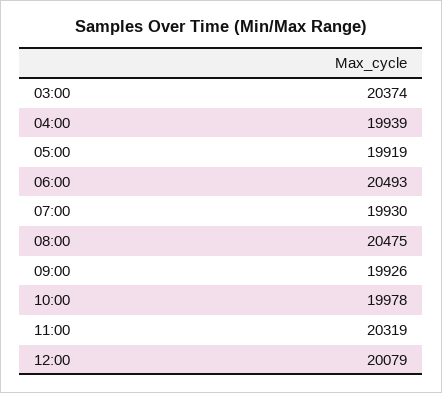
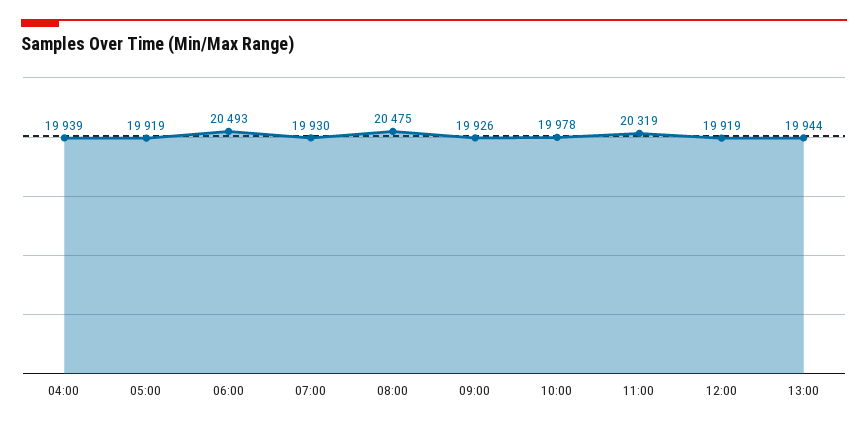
03:00: 20374 -> none
12:00: 20079 -> 19919
13:00: none -> 19944

